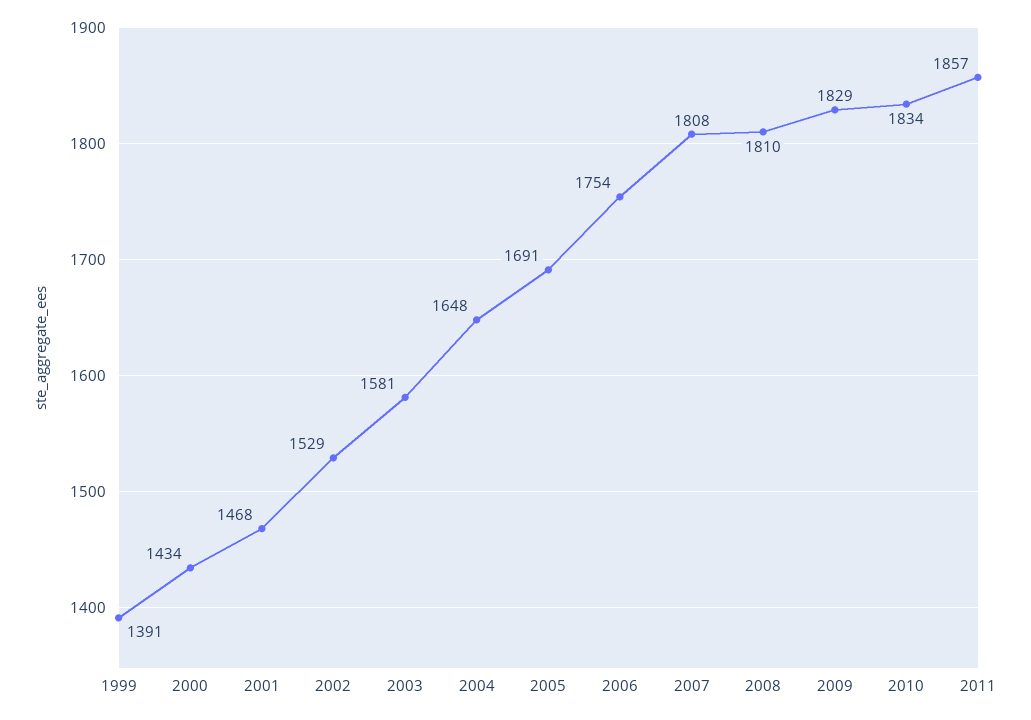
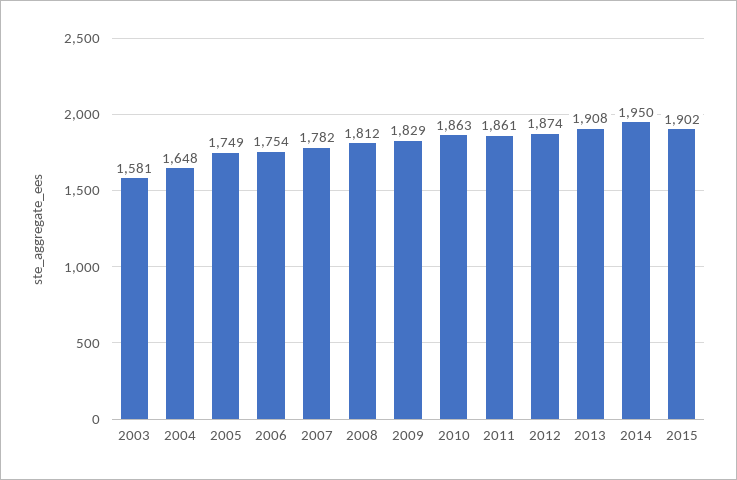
1999: 1391 -> none
2000: 1434 -> none
2001: 1468 -> none
2002: 1529 -> none
2005: 1691 -> 1749
2007: 1808 -> 1782
2008: 1810 -> 1812
2010: 1834 -> 1863
2011: 1857 -> 1861
2012: none -> 1874
2013: none -> 1908
2014: none -> 1950
2015: none -> 1902

